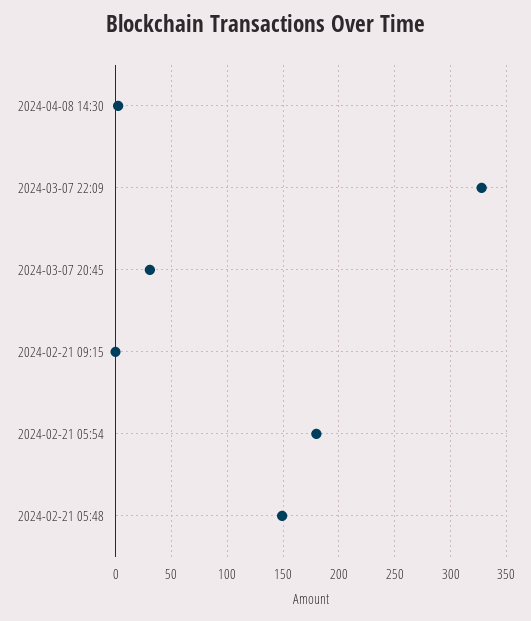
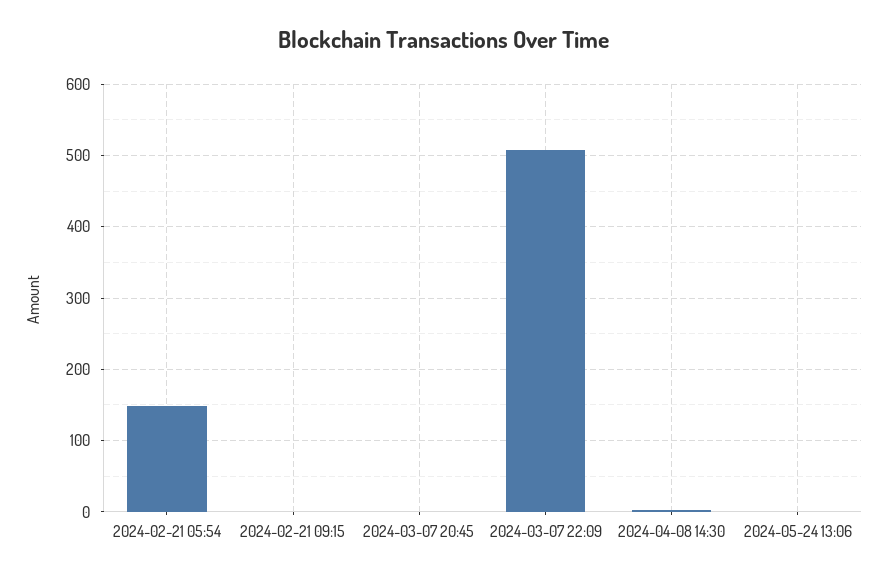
2024-03-07 22:09: 330 -> 510
2024-03-07 20:45: 30 -> 0
2024-02-21 05:54: 180 -> 150
2024-02-21 05:48: 150 -> none
2024-05-24 13:06: none -> 0

